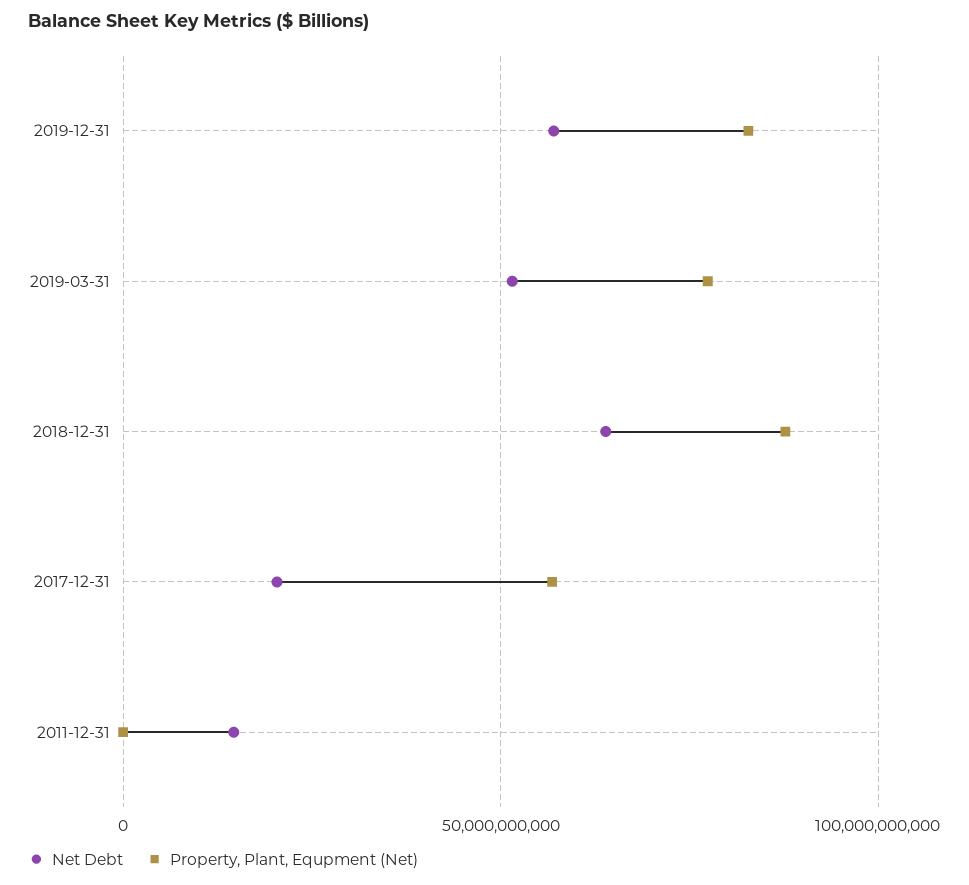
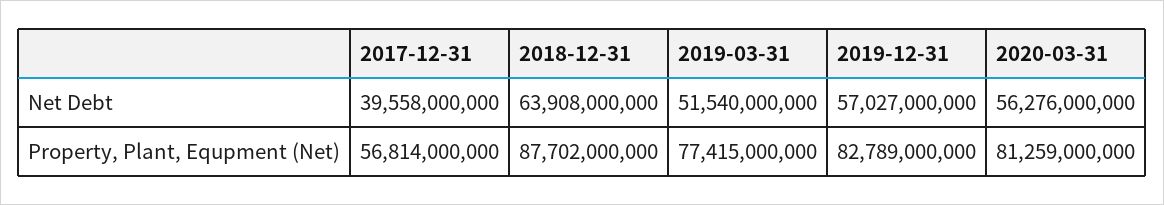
Net Debt, 2017-12-31: 20000000000 -> 39558000000
Net Debt, 2011-12-31: 15000000000 -> none
Property, Plant, Equpment (Net), 2011-12-31: 0 -> none
Net Debt, 2020-03-31: none -> 56276000000
Property, Plant, Equpment (Net), 2020-03-31: none -> 81259000000

